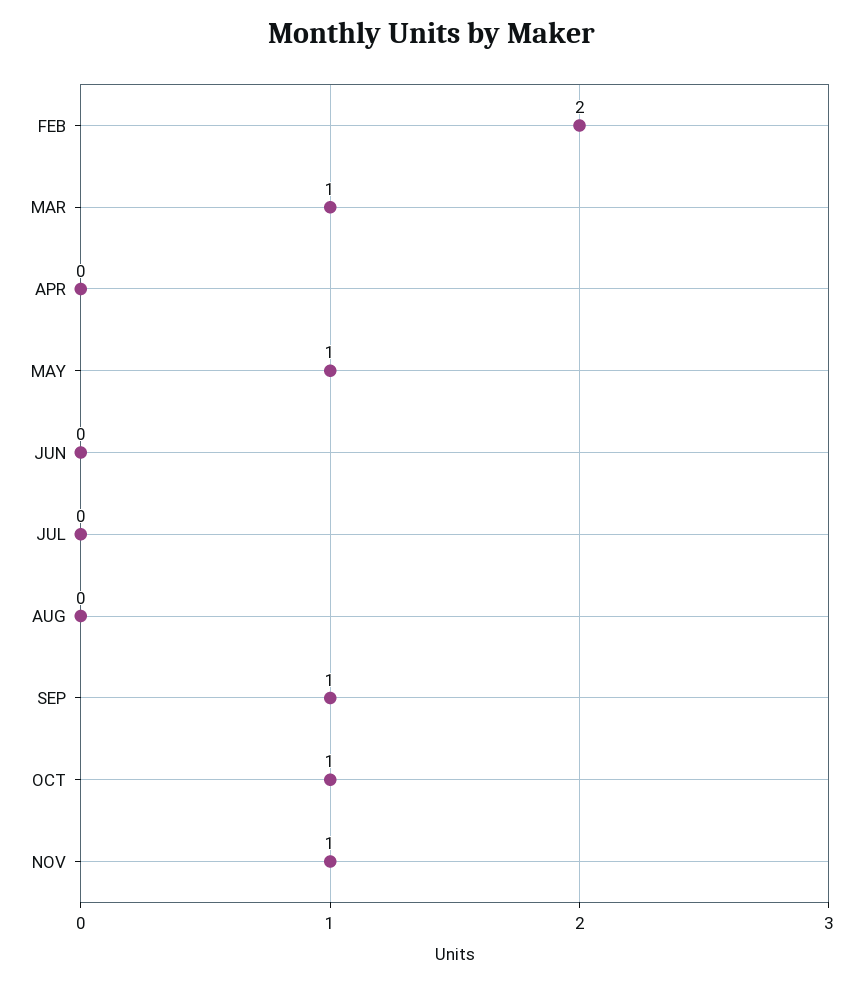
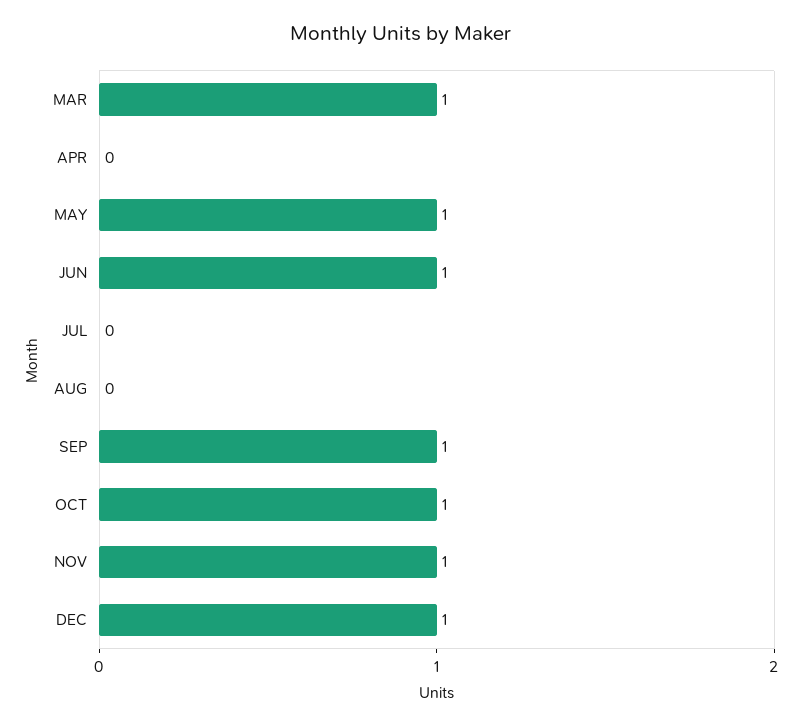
FEB: 2 -> none
JUN: 0 -> 1
DEC: none -> 1

